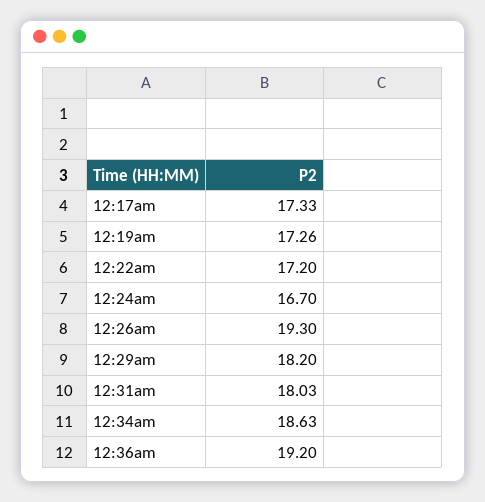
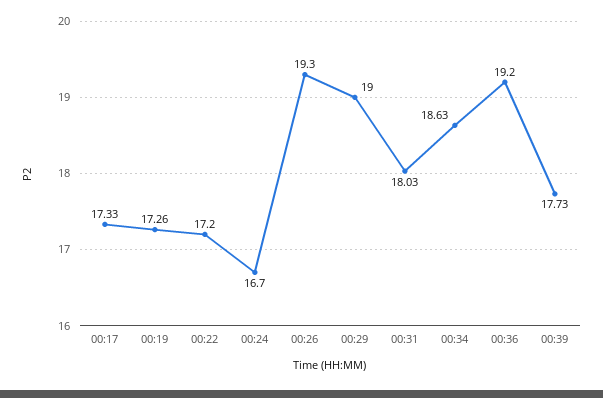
12:29am: 18.2 -> 19
00:39: none -> 17.73

